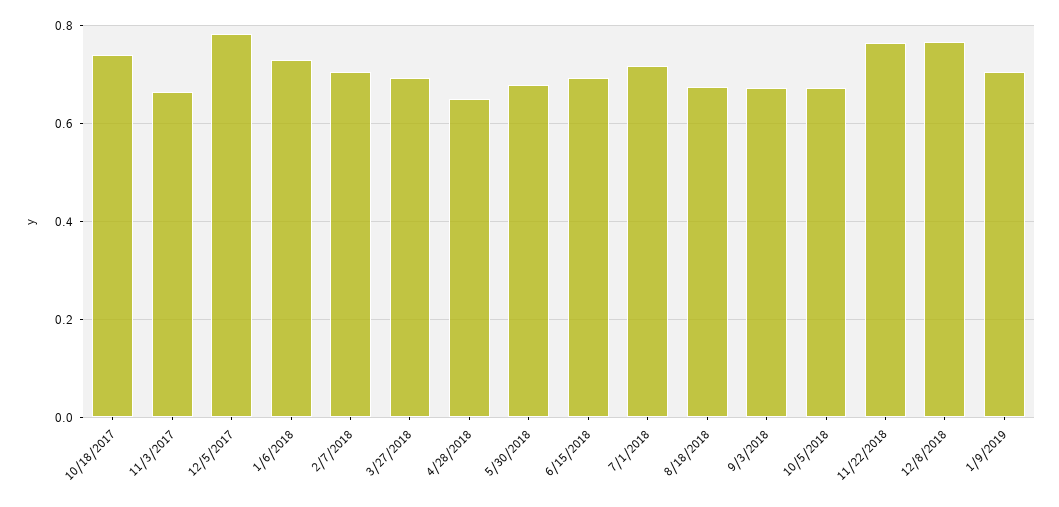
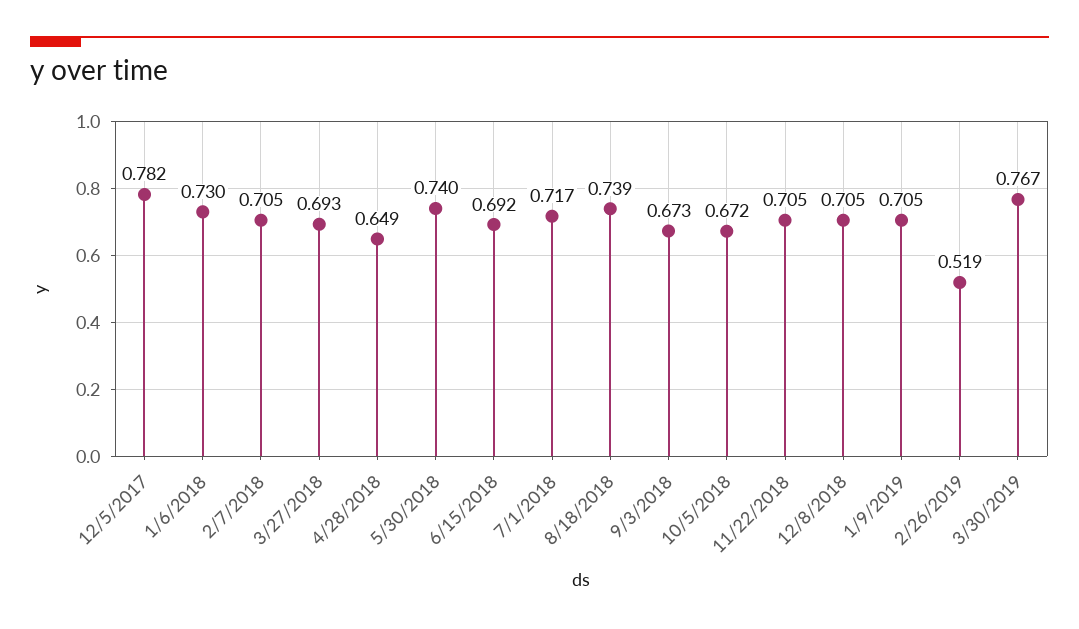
10/18/2017: 0.74 -> none
11/3/2017: 0.66 -> none
5/30/2018: 0.68 -> 0.74
8/18/2018: 0.68 -> 0.739
11/22/2018: 0.76 -> 0.705
12/8/2018: 0.76 -> 0.705
2/26/2019: none -> 0.519
3/30/2019: none -> 0.767

